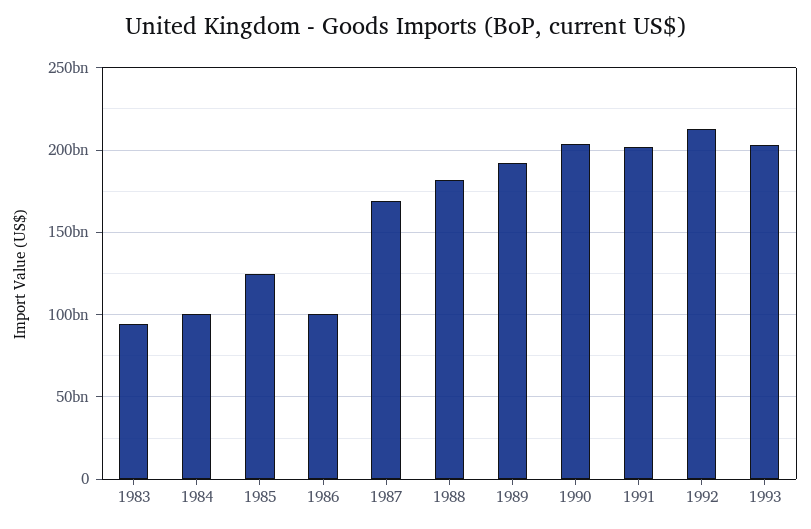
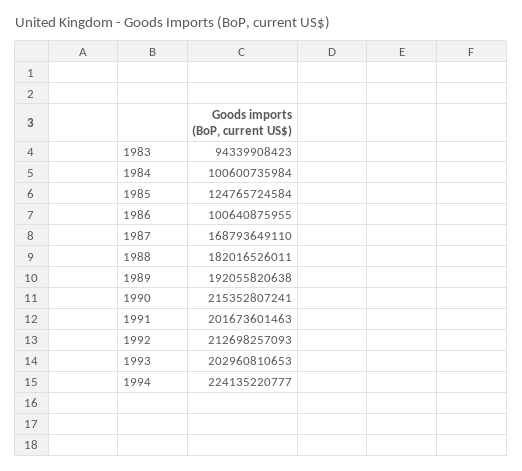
1990: 205000000000 -> 215352807241
1994: none -> 224135220777

